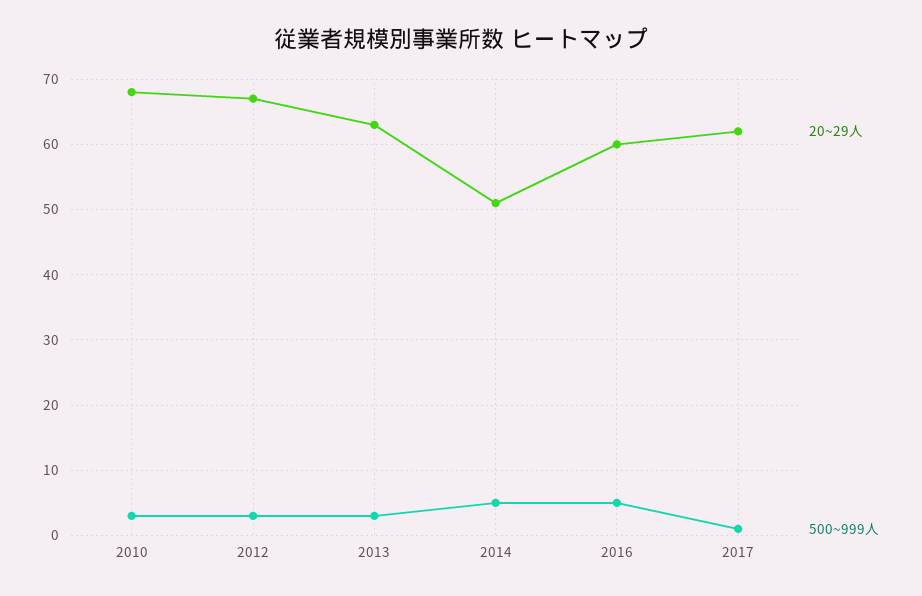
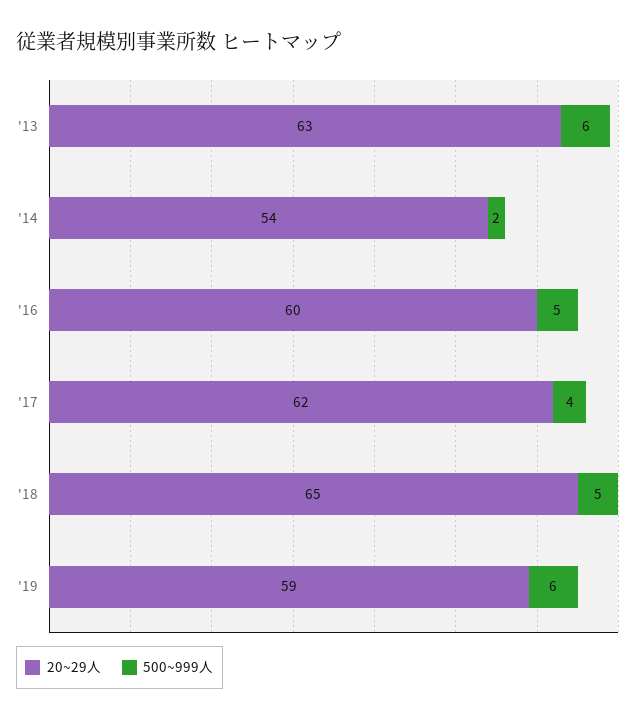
20~29人, 2010: 68 -> none
500~999人, 2010: 3 -> none
20~29人, 2012: 67 -> none
500~999人, 2012: 3 -> none
500~999人, 2013: 3 -> 6
20~29人, 2014: 51 -> 54
500~999人, 2014: 5 -> 2
500~999人, 2017: 1 -> 4
20~29人, '18: none -> 65
500~999人, '18: none -> 5
20~29人, '19: none -> 59
500~999人, '19: none -> 6

